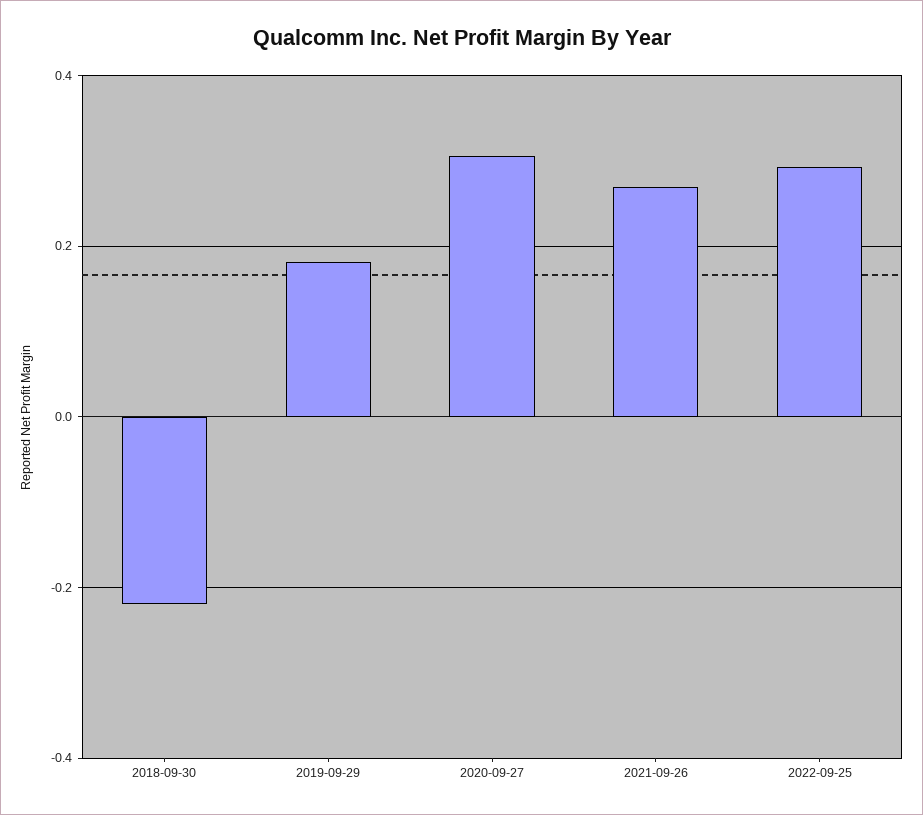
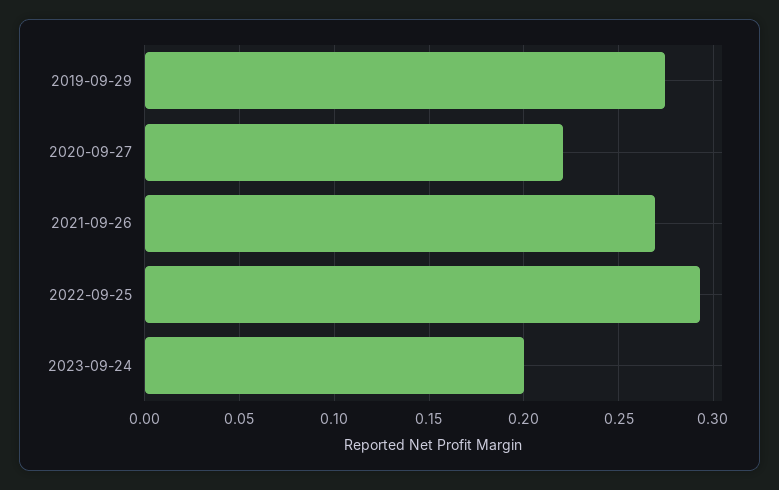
2018-09-30: -0.22 -> none
2019-09-29: 0.18 -> 0.275
2020-09-27: 0.3 -> 0.22
2023-09-24: none -> 0.2

